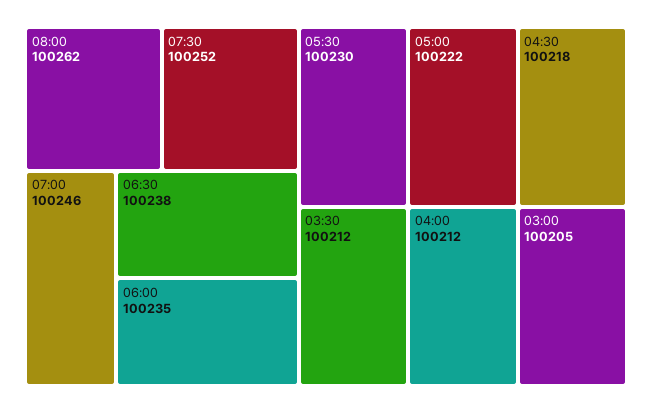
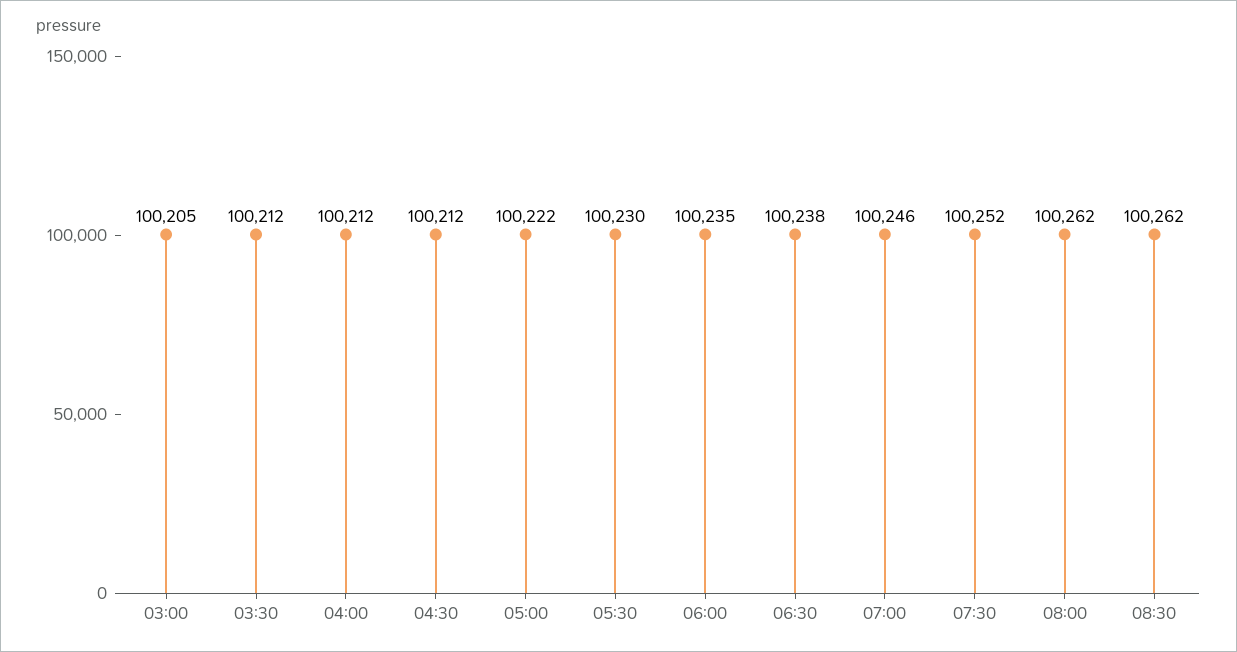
04:30: 100218 -> 100212
08:30: none -> 100262

